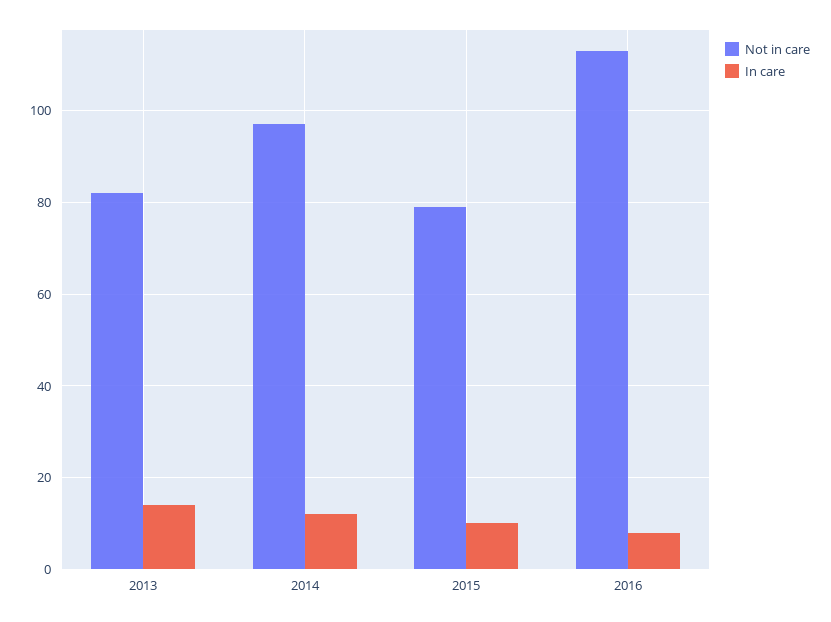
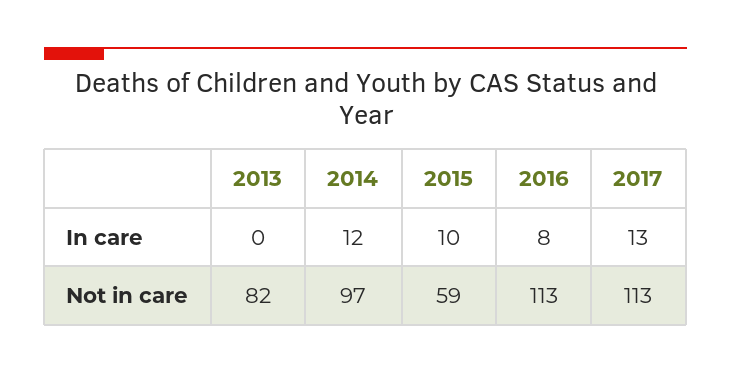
In care, 2013: 15 -> 0
Not in care, 2015: 80 -> 59
In care, 2017: none -> 13
Not in care, 2017: none -> 113

